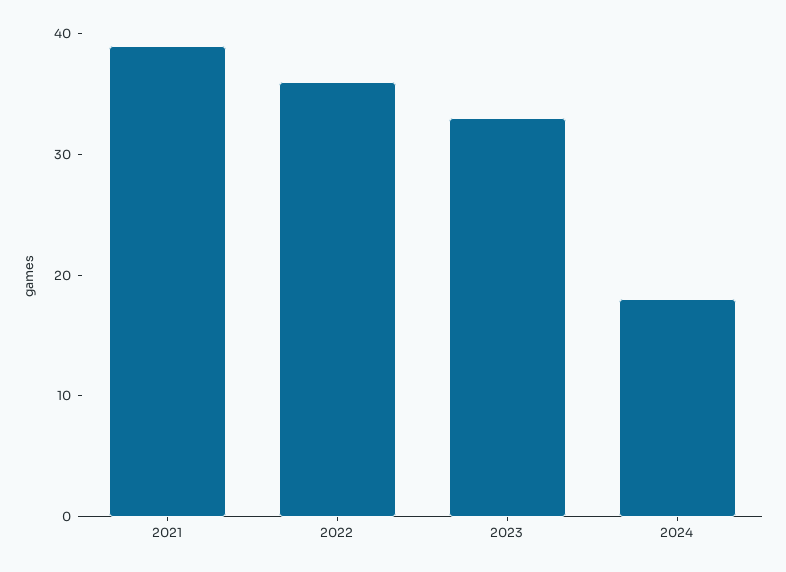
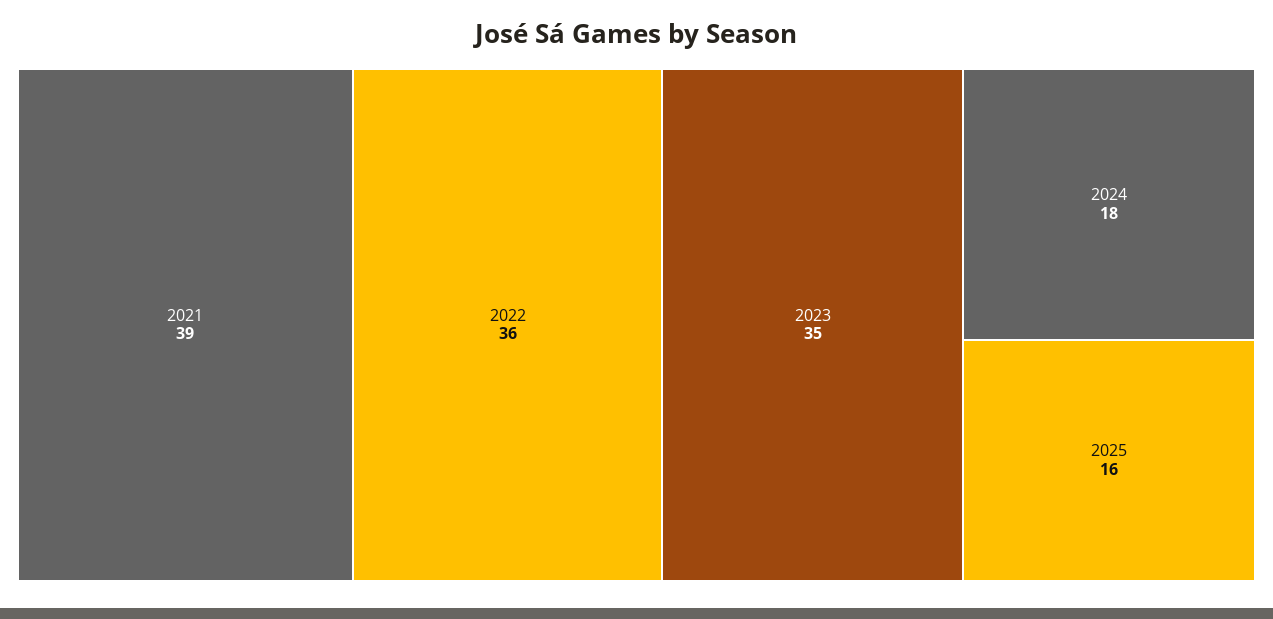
2023: 33 -> 35
2025: none -> 16

